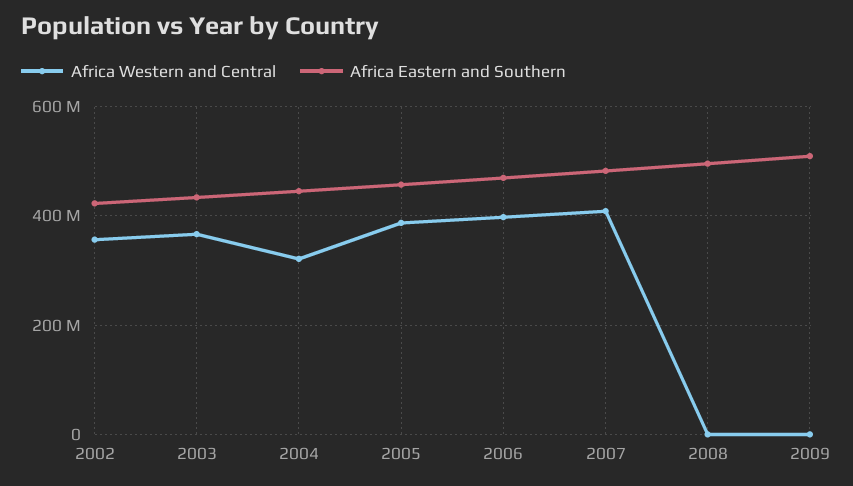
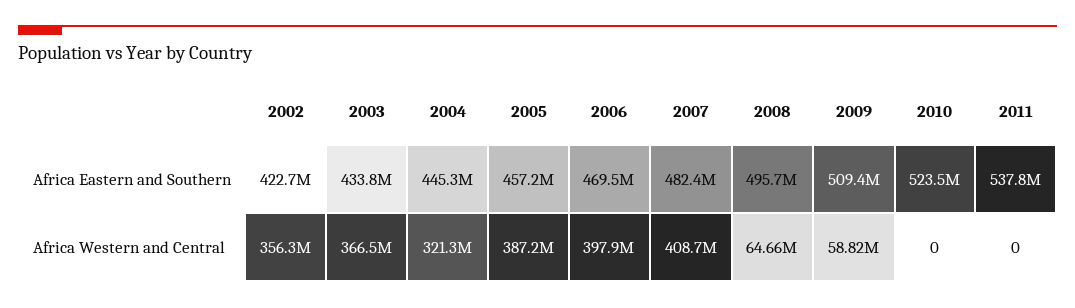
Africa Western and Central, 2008: 0 -> 64660000
Africa Western and Central, 2009: 0 -> 58820000
Africa Eastern and Southern, 2010: none -> 523500000
Africa Eastern and Southern, 2011: none -> 537800000
Africa Western and Central, 2010: none -> 0
Africa Western and Central, 2011: none -> 0

